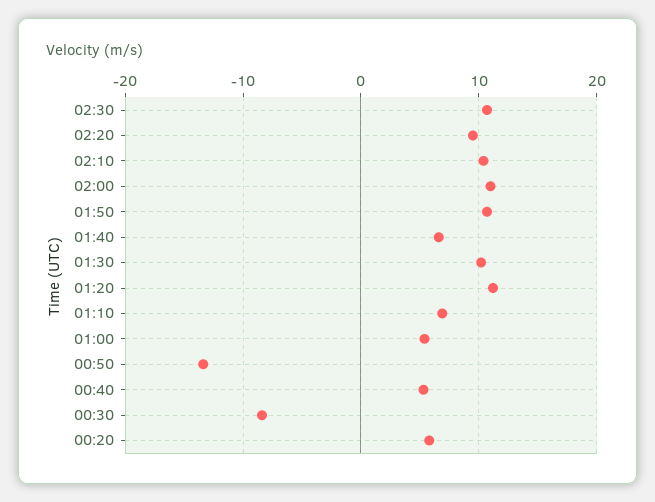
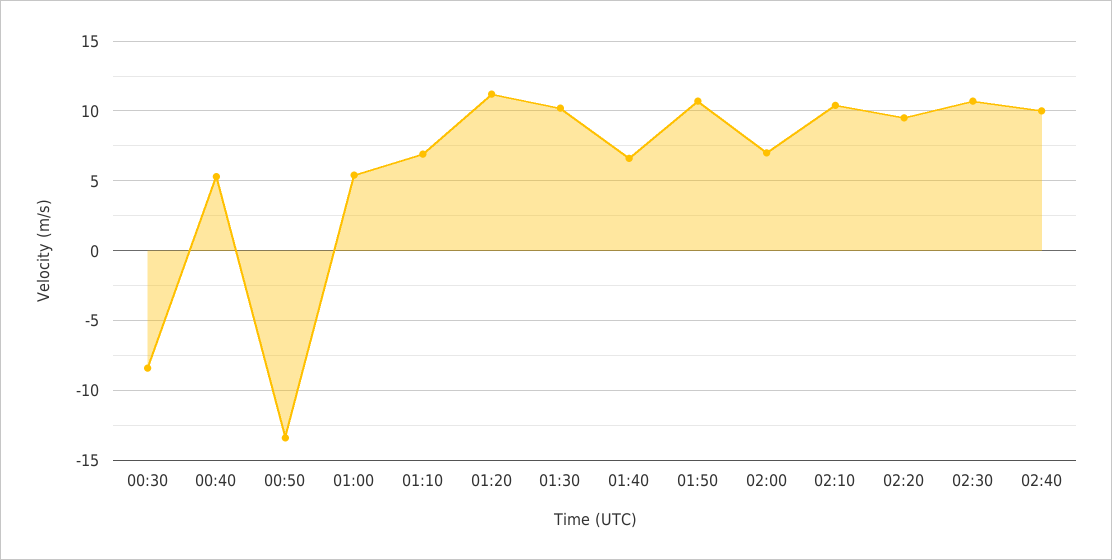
02:00: 11 -> 7
00:20: 6 -> none
02:40: none -> 10

